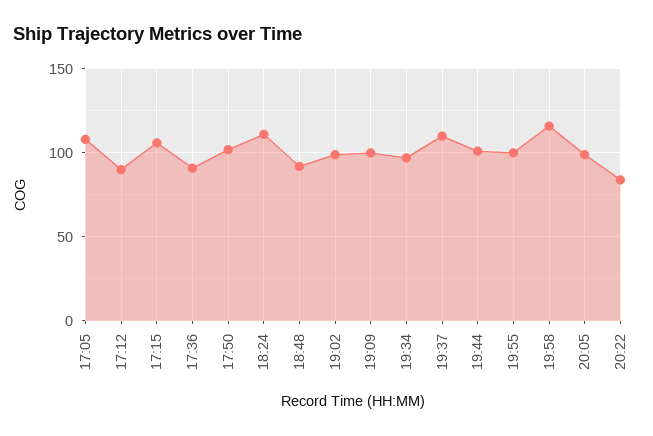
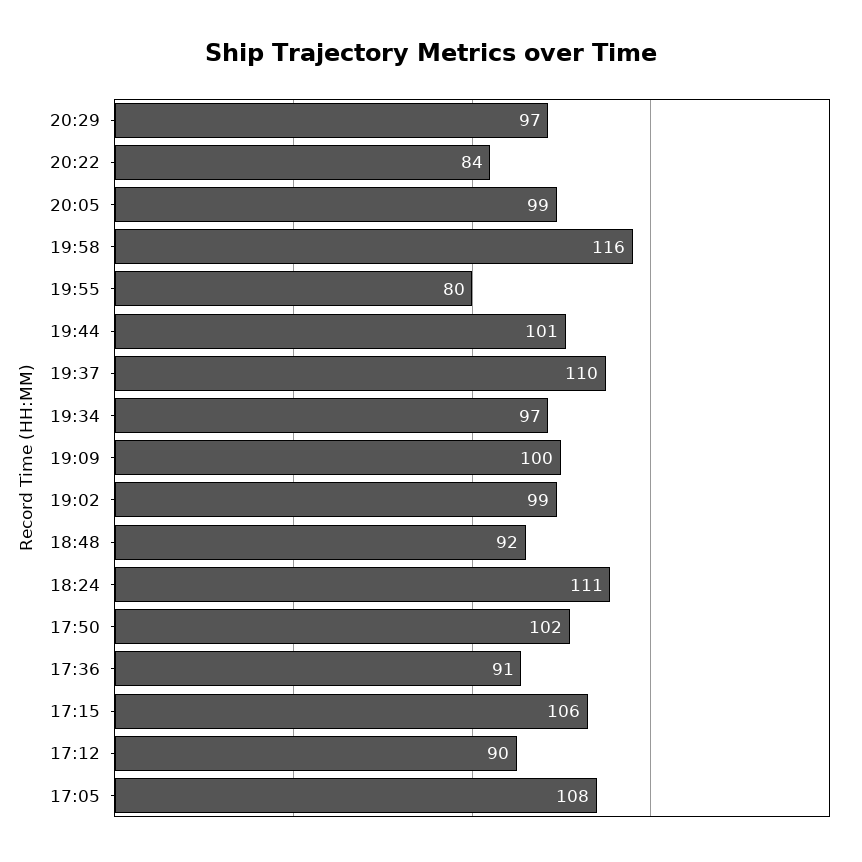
19:55: 100 -> 80
20:29: none -> 97

